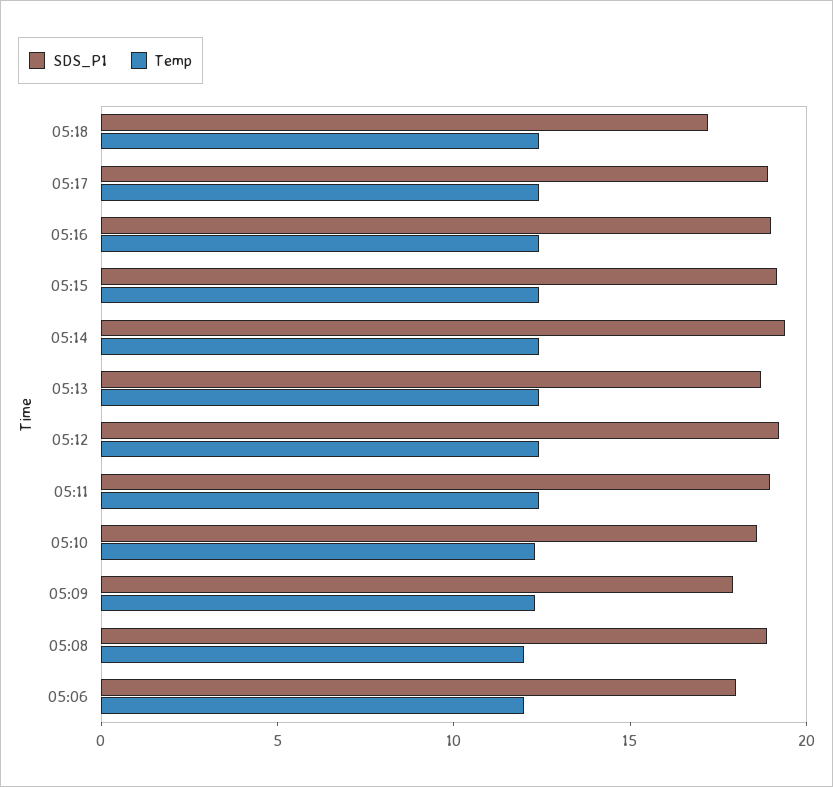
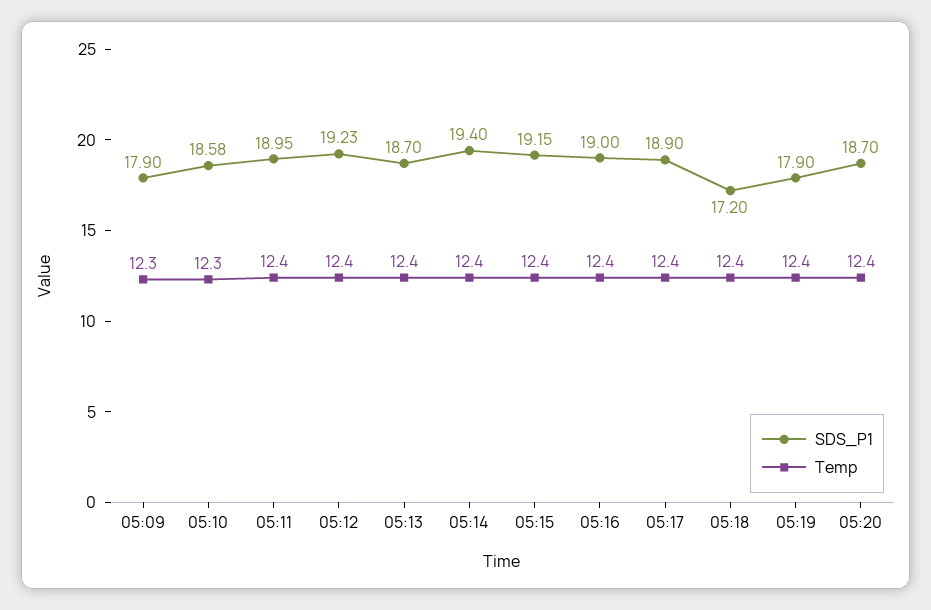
SDS_P1, 05:08: 19 -> none
Temp, 05:08: 12 -> none
SDS_P1, 05:06: 18 -> none
Temp, 05:06: 12 -> none
SDS_P1, 05:19: none -> 17.9
Temp, 05:19: none -> 12.4
SDS_P1, 05:20: none -> 18.7
Temp, 05:20: none -> 12.4

